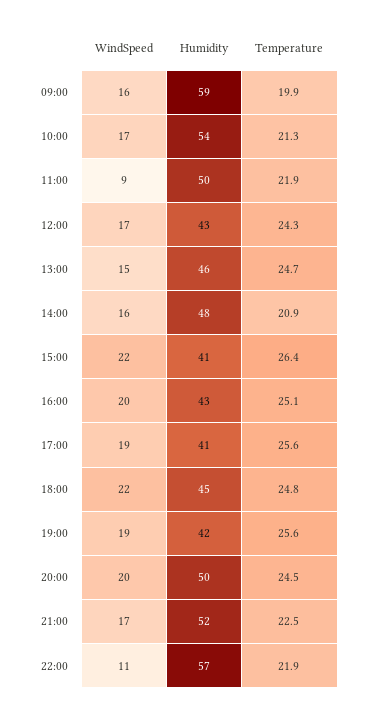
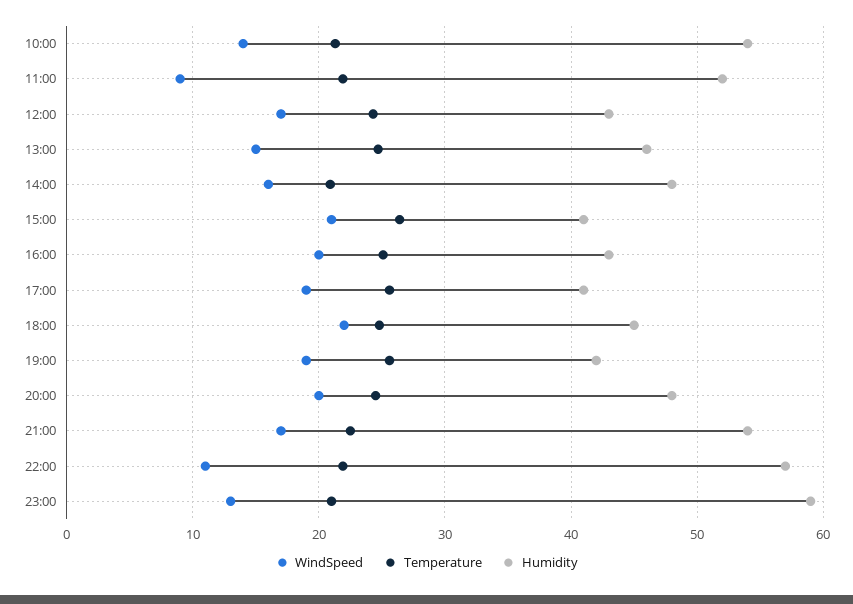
WindSpeed, 09:00: 16 -> none
Humidity, 09:00: 59 -> none
Temperature, 09:00: 19.9 -> none
WindSpeed, 10:00: 17 -> 14
Humidity, 11:00: 50 -> 52
WindSpeed, 15:00: 22 -> 21
Humidity, 20:00: 50 -> 48
Humidity, 21:00: 52 -> 54
WindSpeed, 23:00: none -> 13
Temperature, 23:00: none -> 21
Humidity, 23:00: none -> 59

